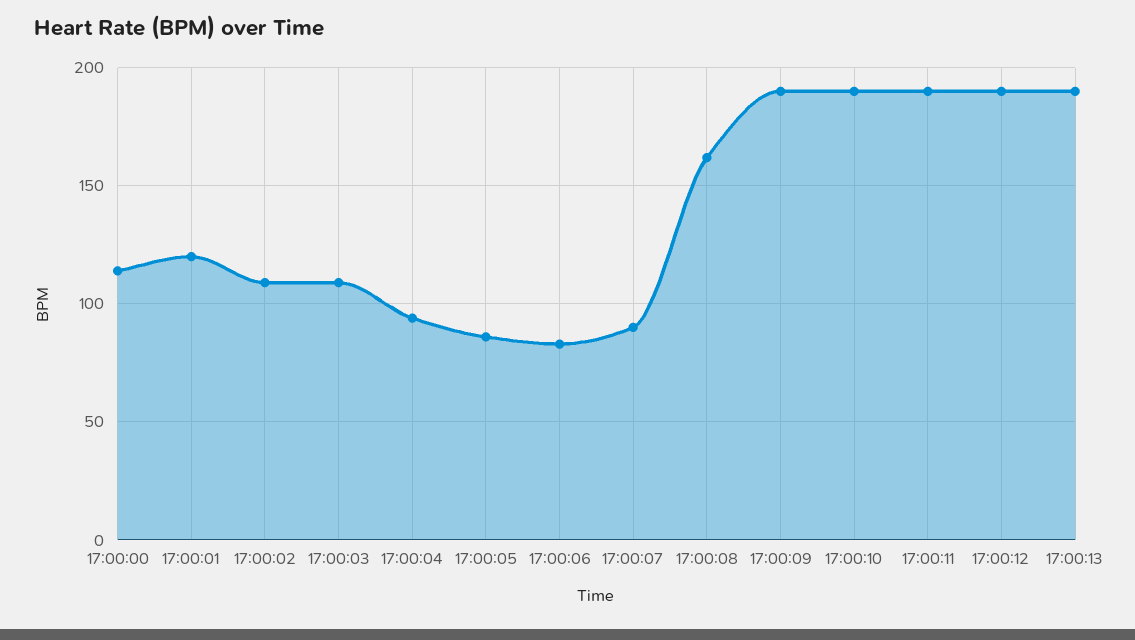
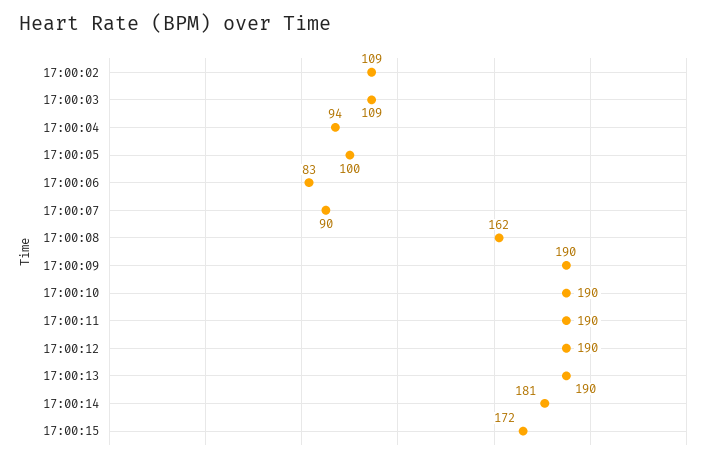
17:00:00: 115 -> none
17:00:01: 120 -> none
17:00:05: 85 -> 100
17:00:14: none -> 181
17:00:15: none -> 172

